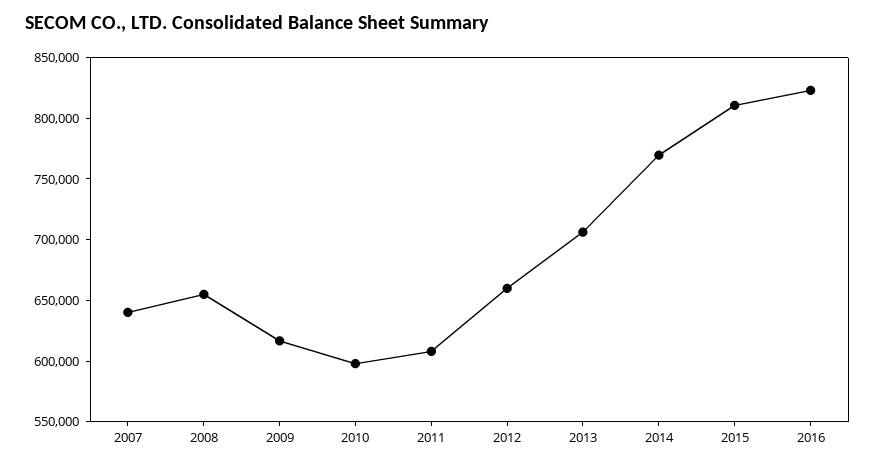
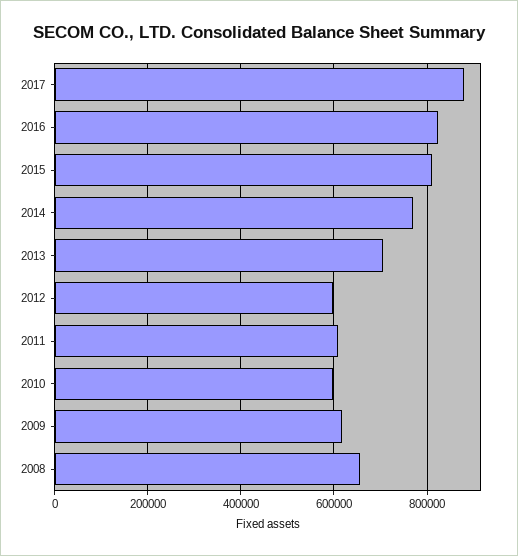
2007: 640000 -> none
2012: 660000 -> 600000
2017: none -> 880000

